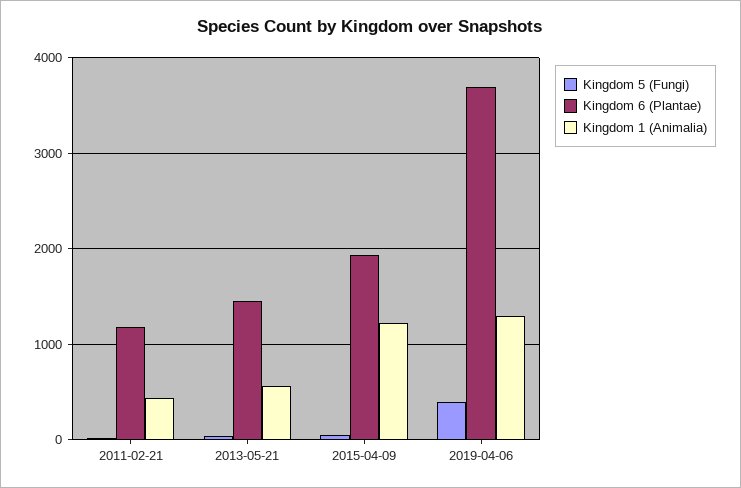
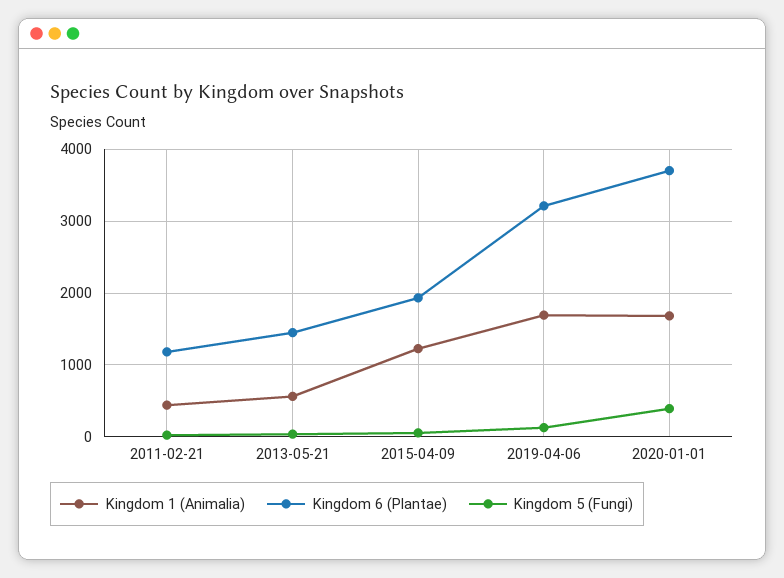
Kingdom 5 (Fungi), 2019-04-06: 400 -> 100
Kingdom 6 (Plantae), 2019-04-06: 3700 -> 3200
Kingdom 1 (Animalia), 2019-04-06: 1300 -> 1700
Kingdom 1 (Animalia), 2020-01-01: none -> 1700
Kingdom 6 (Plantae), 2020-01-01: none -> 3700
Kingdom 5 (Fungi), 2020-01-01: none -> 400

